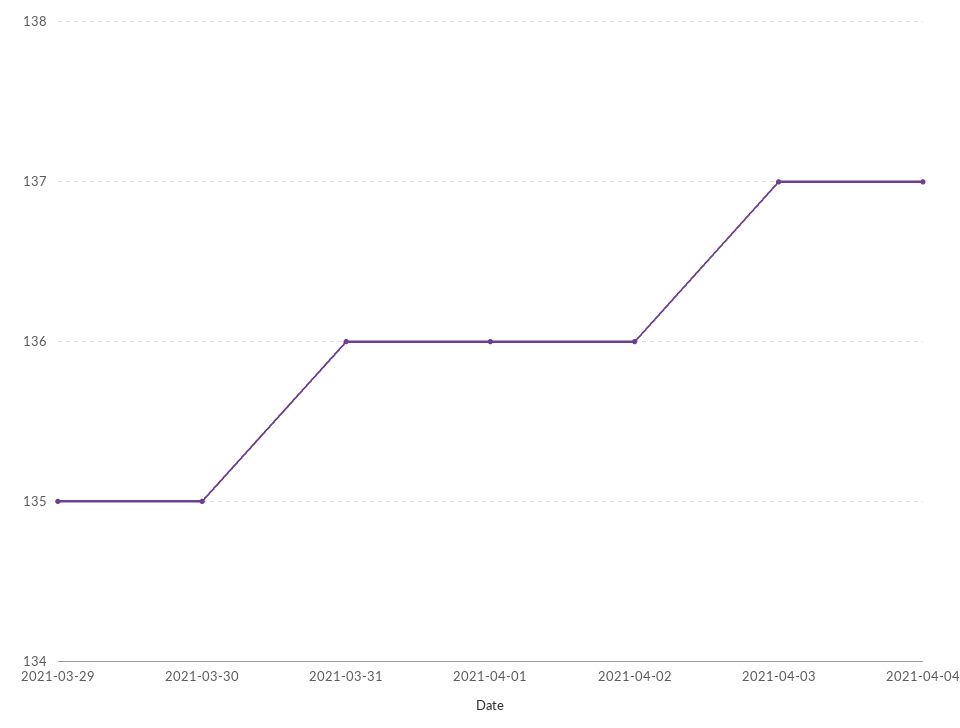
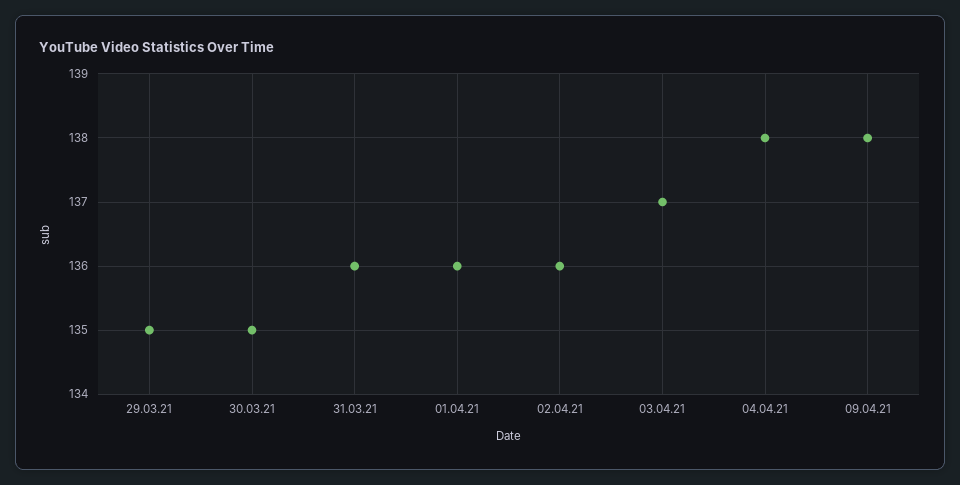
2021-04-04: 137 -> 138
09.04.21: none -> 138

